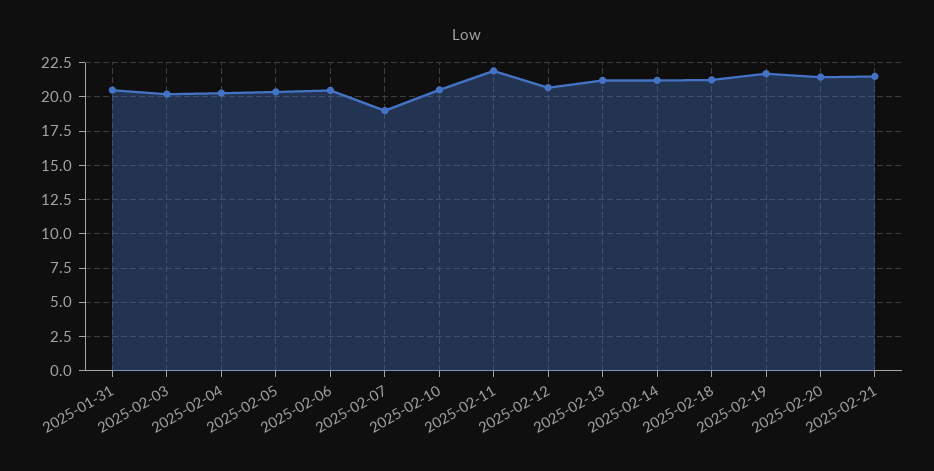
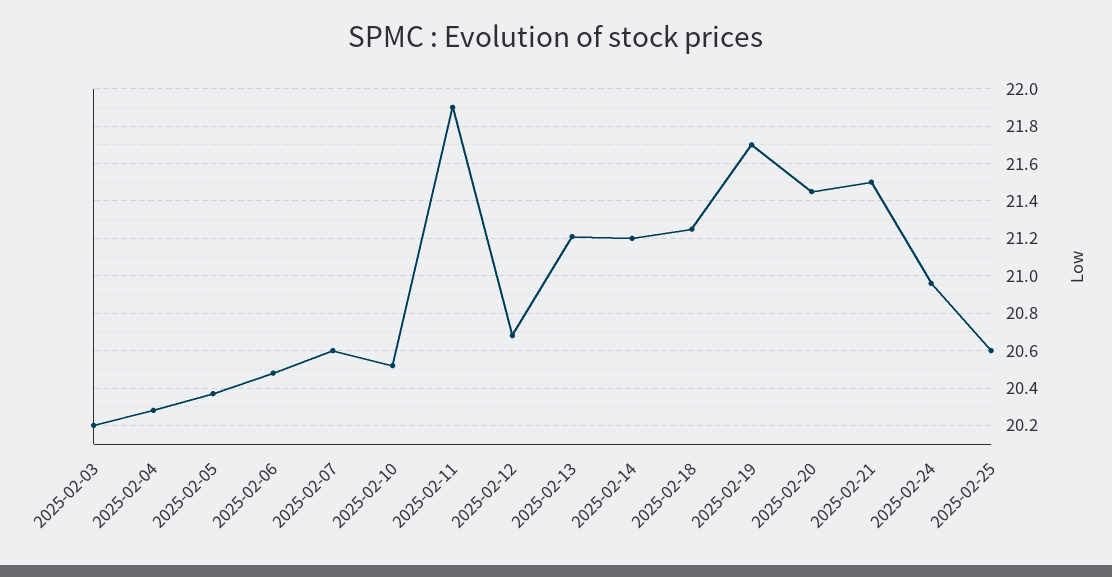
2025-01-31: 20.5 -> none
2025-02-07: 19 -> 20.6
2025-02-24: none -> 20.95
2025-02-25: none -> 20.6

